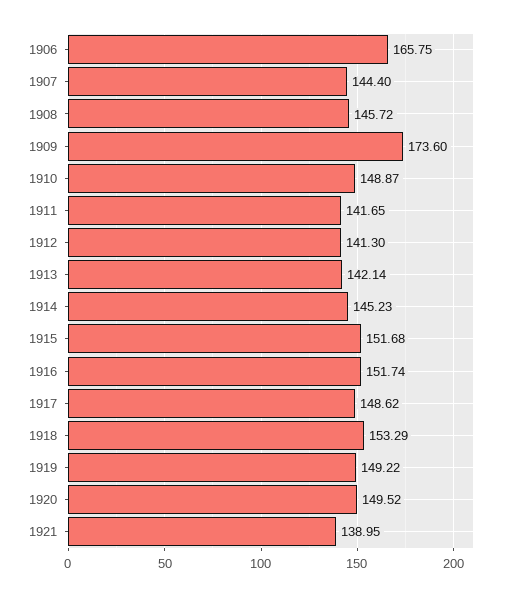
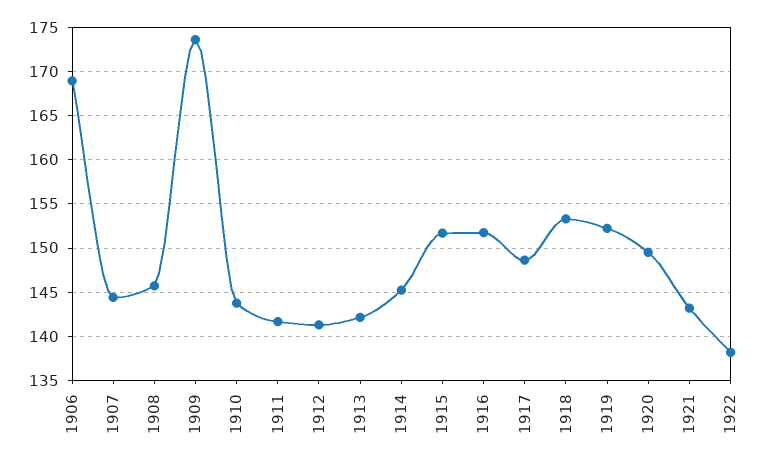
1906: 165.75 -> 169
1910: 148.87 -> 144
1919: 149.22 -> 152
1921: 138.95 -> 143
1922: none -> 138

